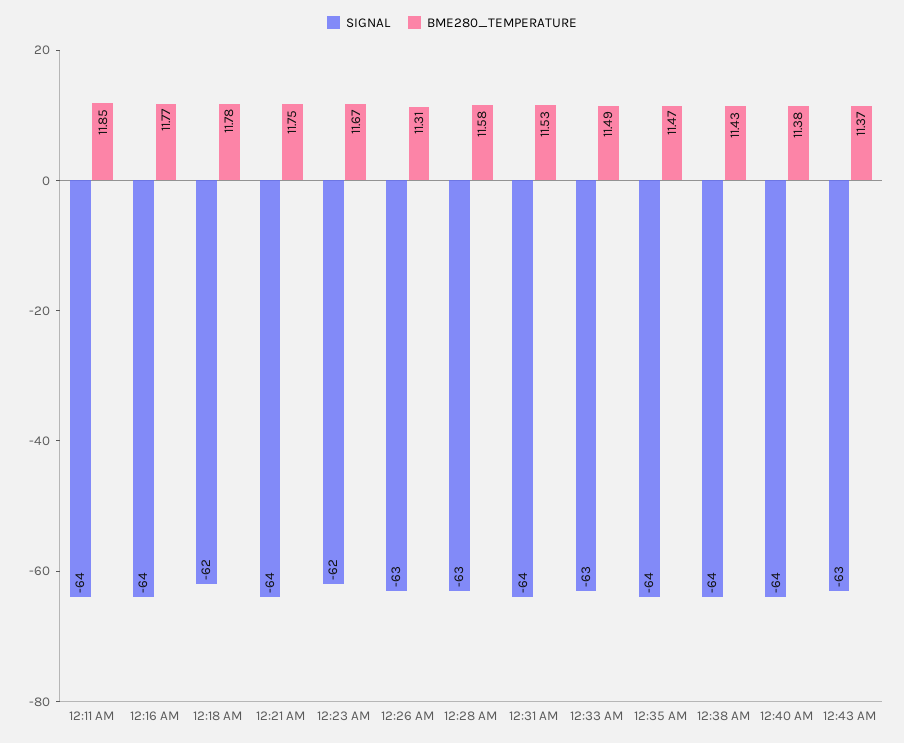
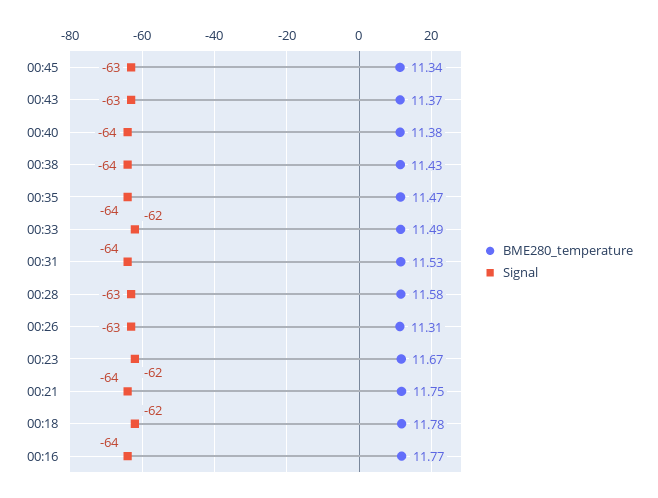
SIGNAL, 12:11 AM: -64 -> none
BME280_TEMPERATURE, 12:11 AM: 11.85 -> none
SIGNAL, 12:33 AM: -63 -> -62
BME280_TEMPERATURE, 00:45: none -> 11.34
SIGNAL, 00:45: none -> -63

